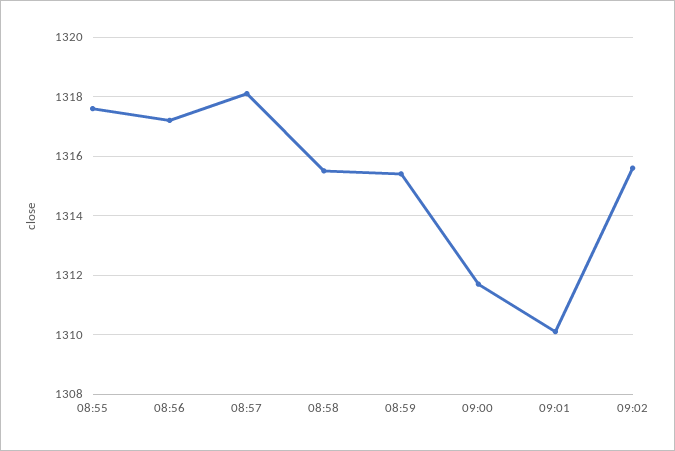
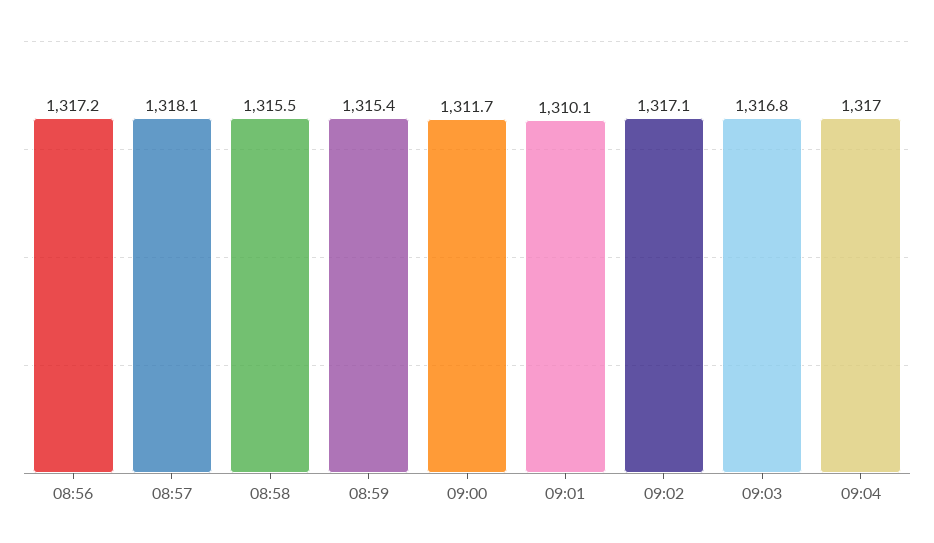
08:55: 1317.5 -> none
09:02: 1315.5 -> 1317.1
09:03: none -> 1316.8
09:04: none -> 1317

